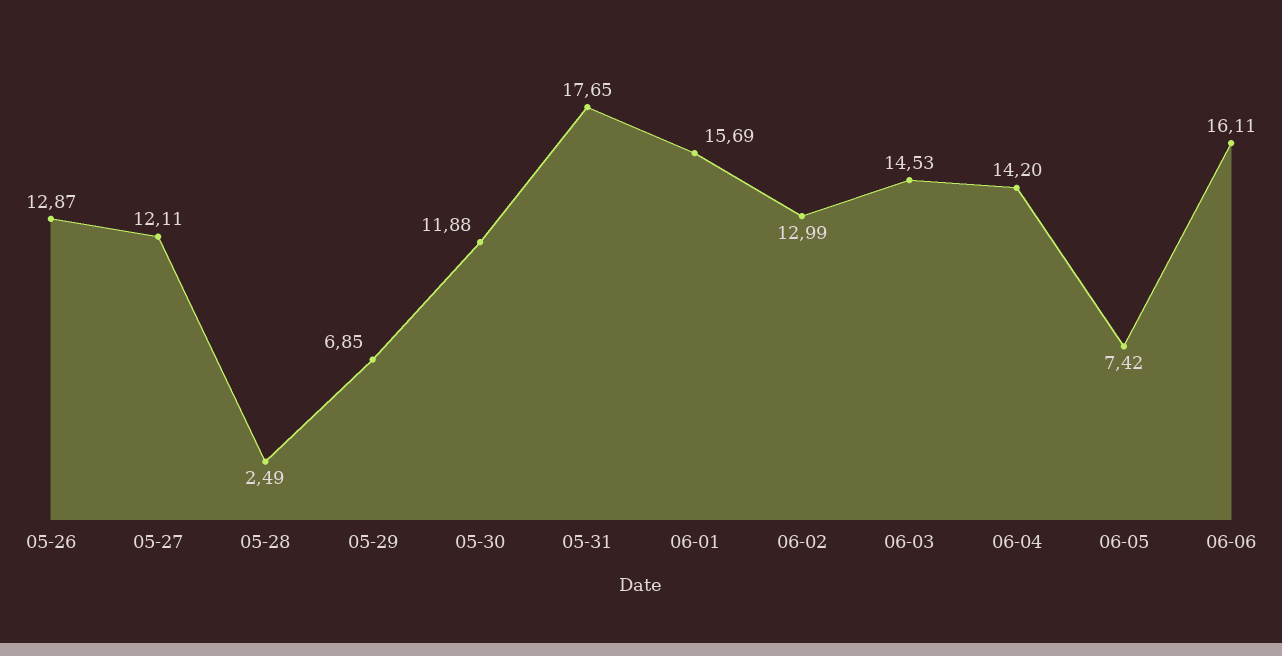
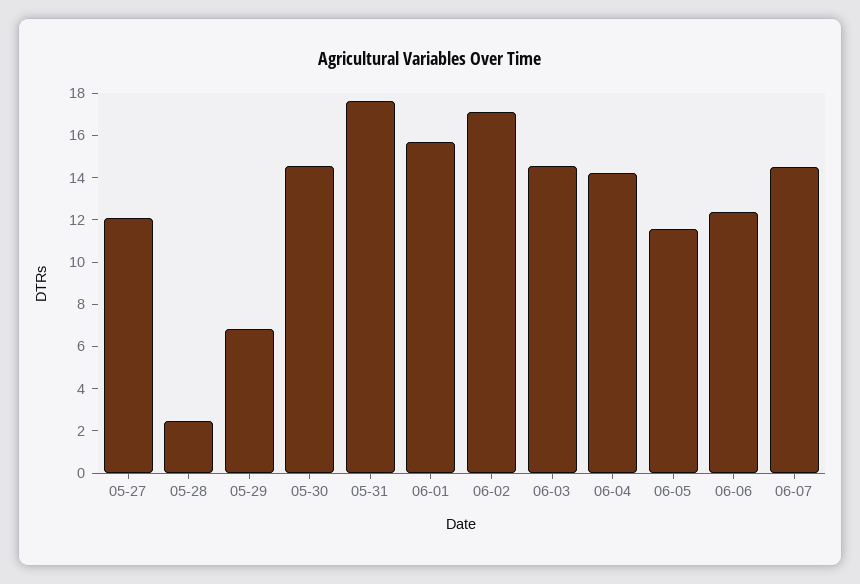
05-26: 12.87 -> none
05-30: 11.88 -> 14.5
06-02: 12.99 -> 17
06-05: 7.42 -> 11.5
06-06: 16.11 -> 12.5
06-07: none -> 14.5

